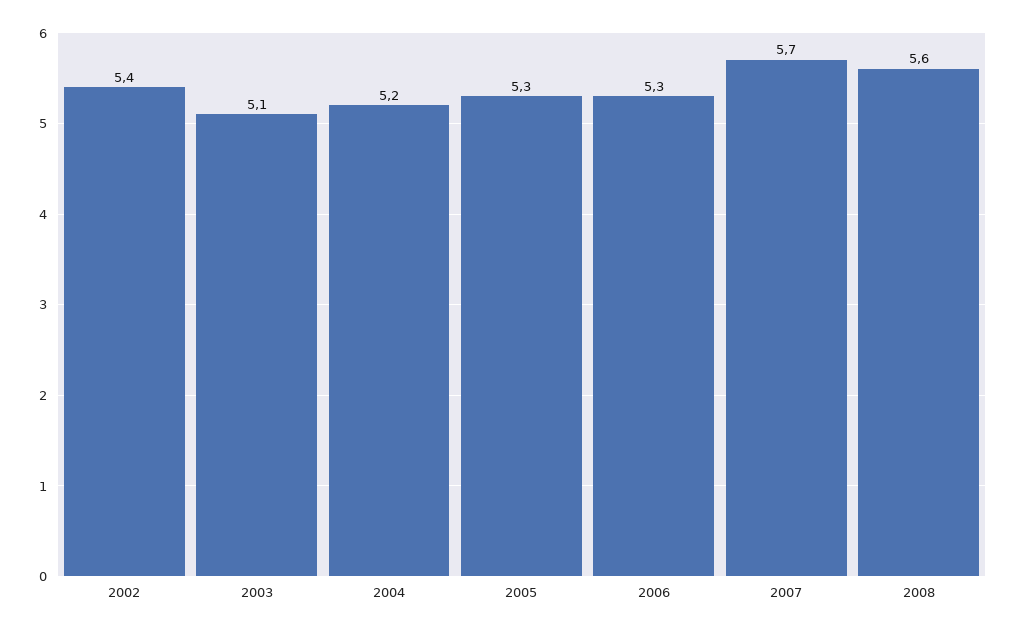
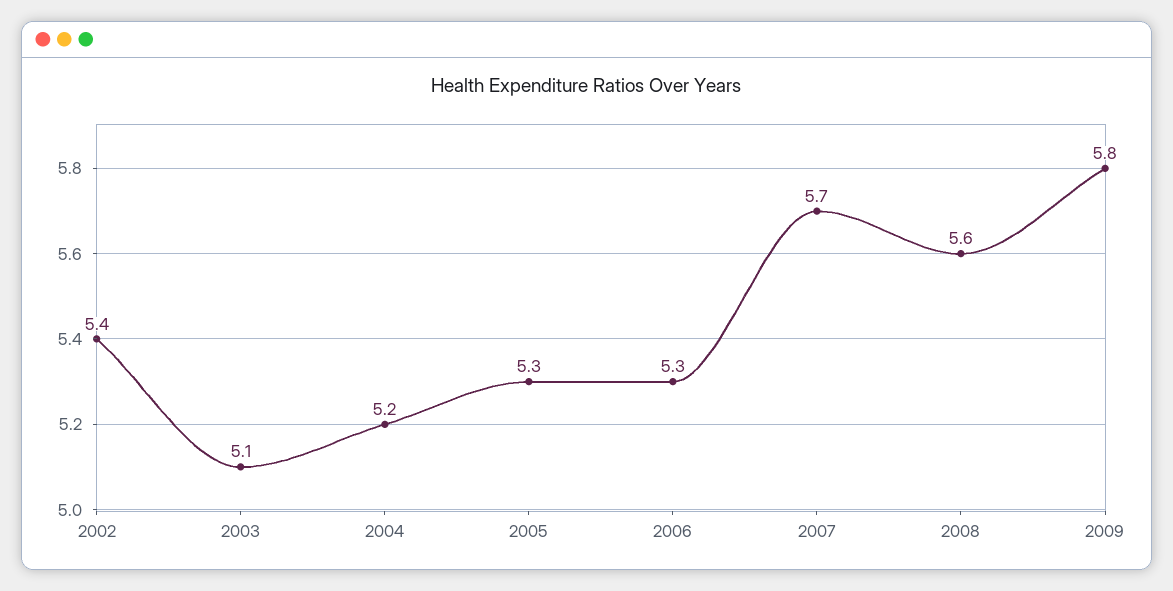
2009: none -> 5.8

